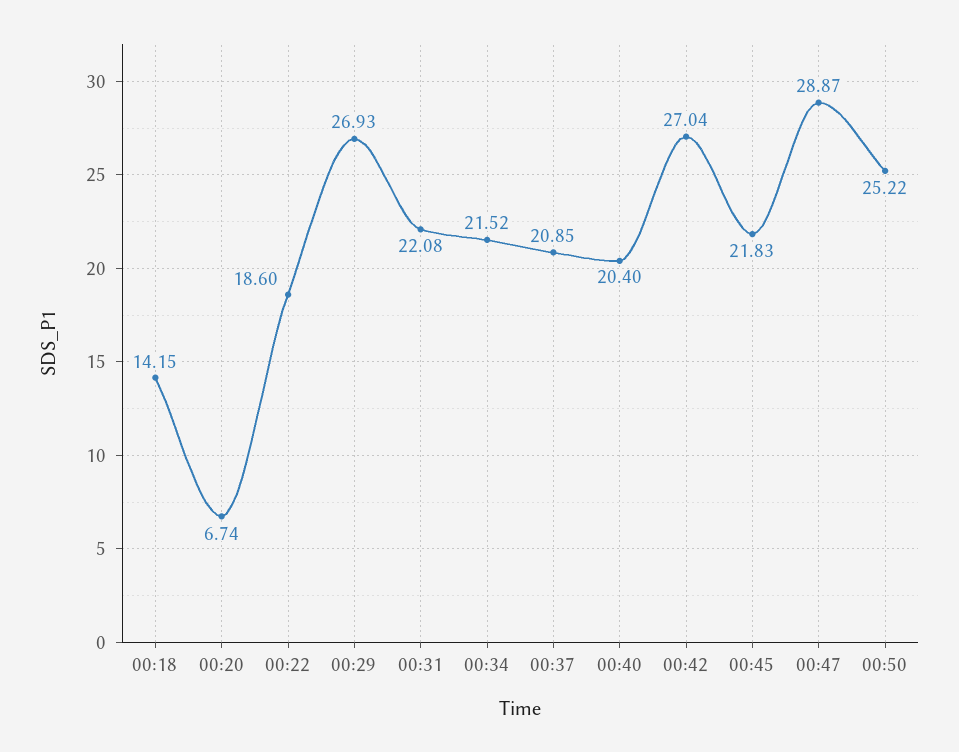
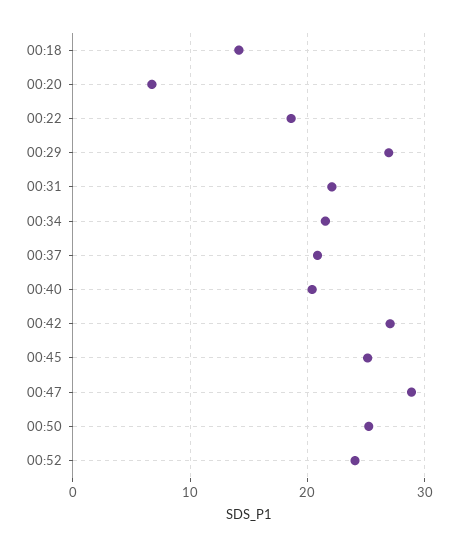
00:45: 21.83 -> 25
00:52: none -> 24

